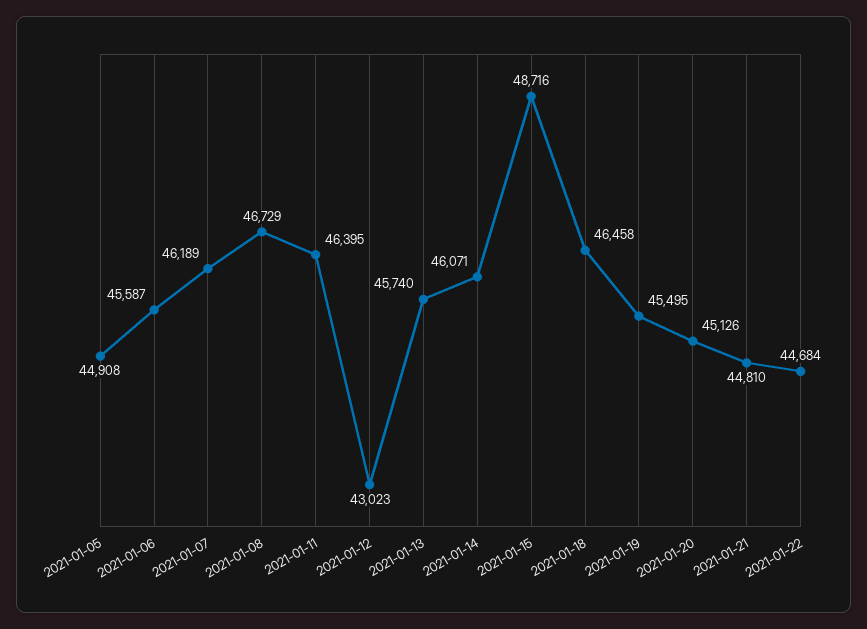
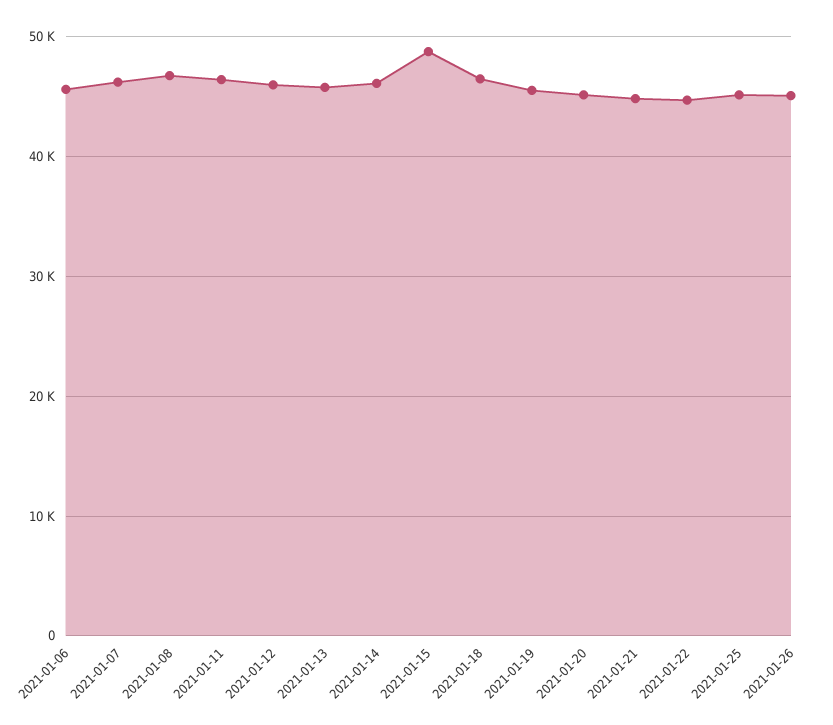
2021-01-05: 44908 -> none
2021-01-12: 43023 -> 46000
2021-01-25: none -> 45000
2021-01-26: none -> 45000

